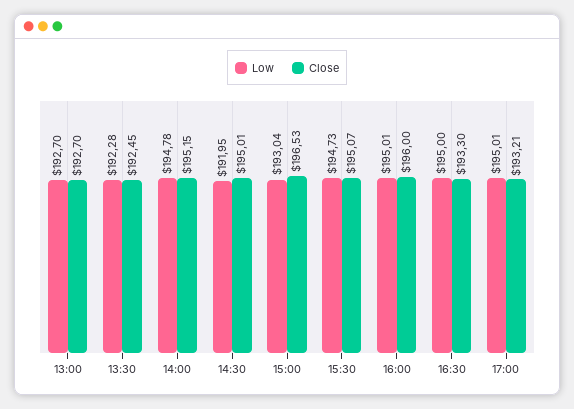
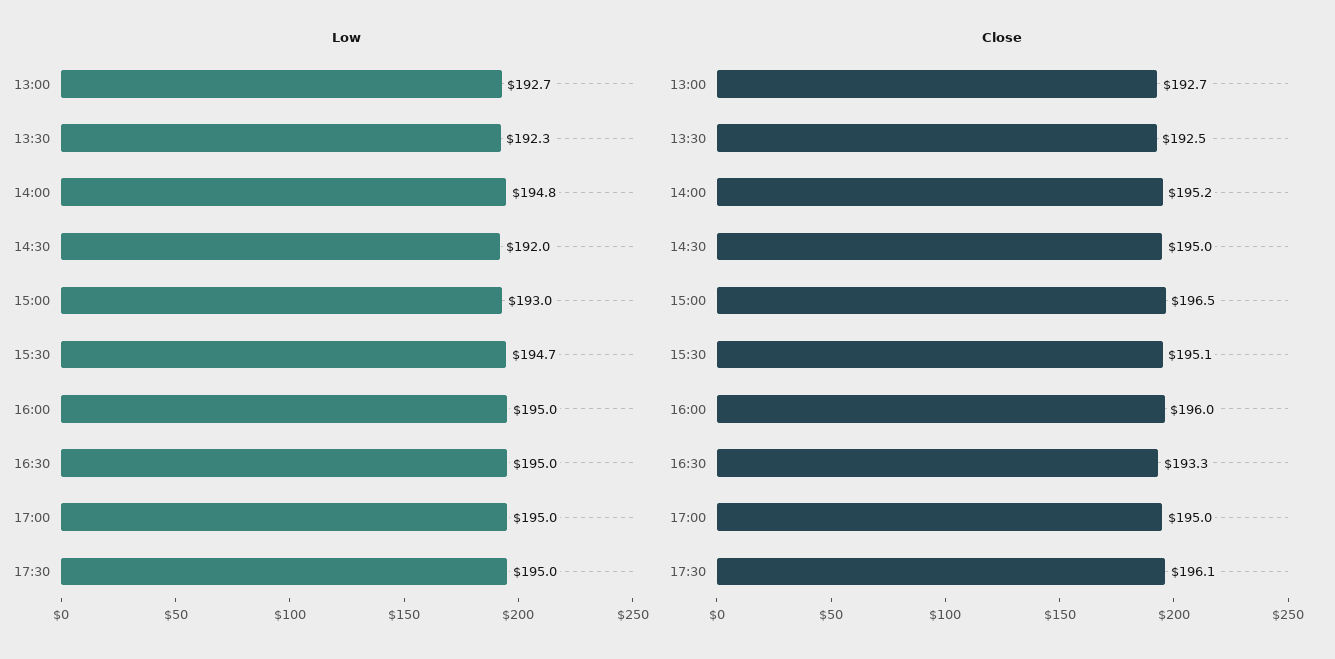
Close, 17:00: 193.21 -> 195
Low, 17:30: none -> 195
Close, 17:30: none -> 196.1

